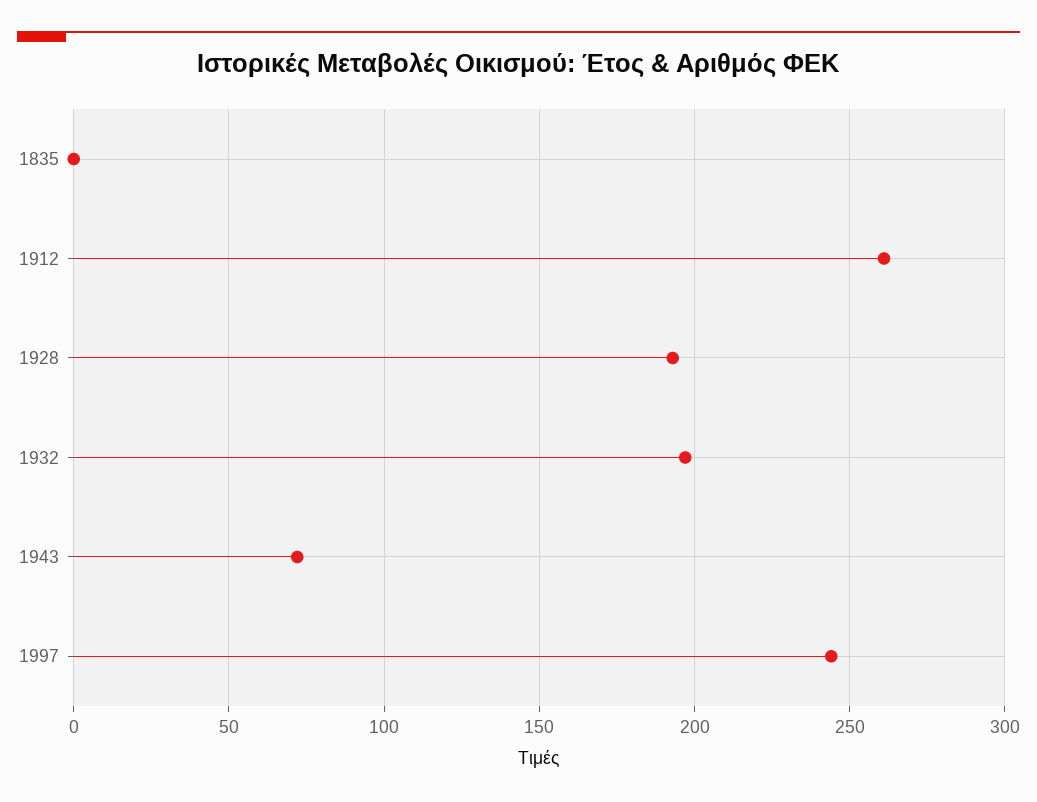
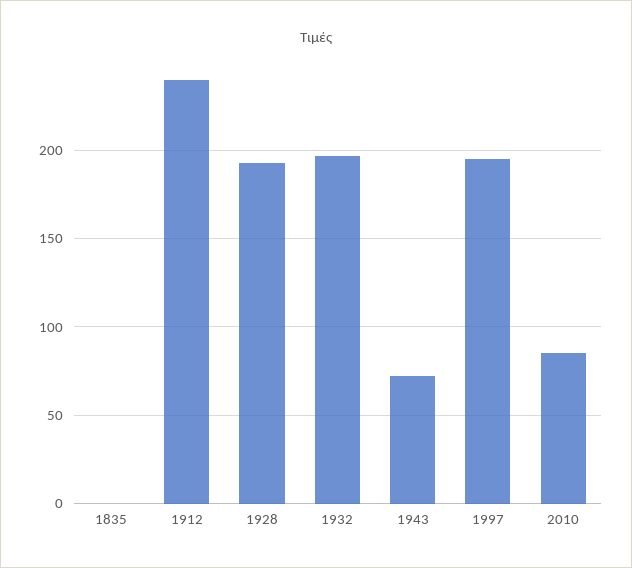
1912: 260 -> 240
1997: 245 -> 195
2010: none -> 85

